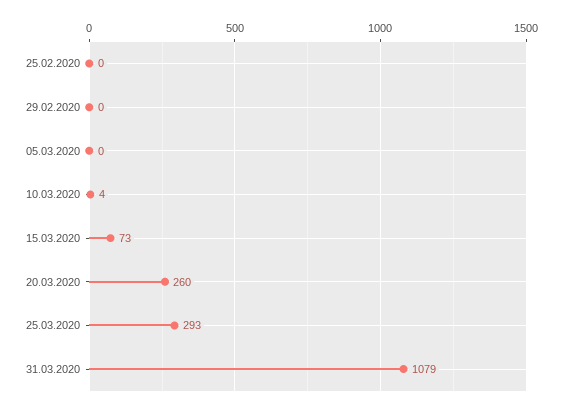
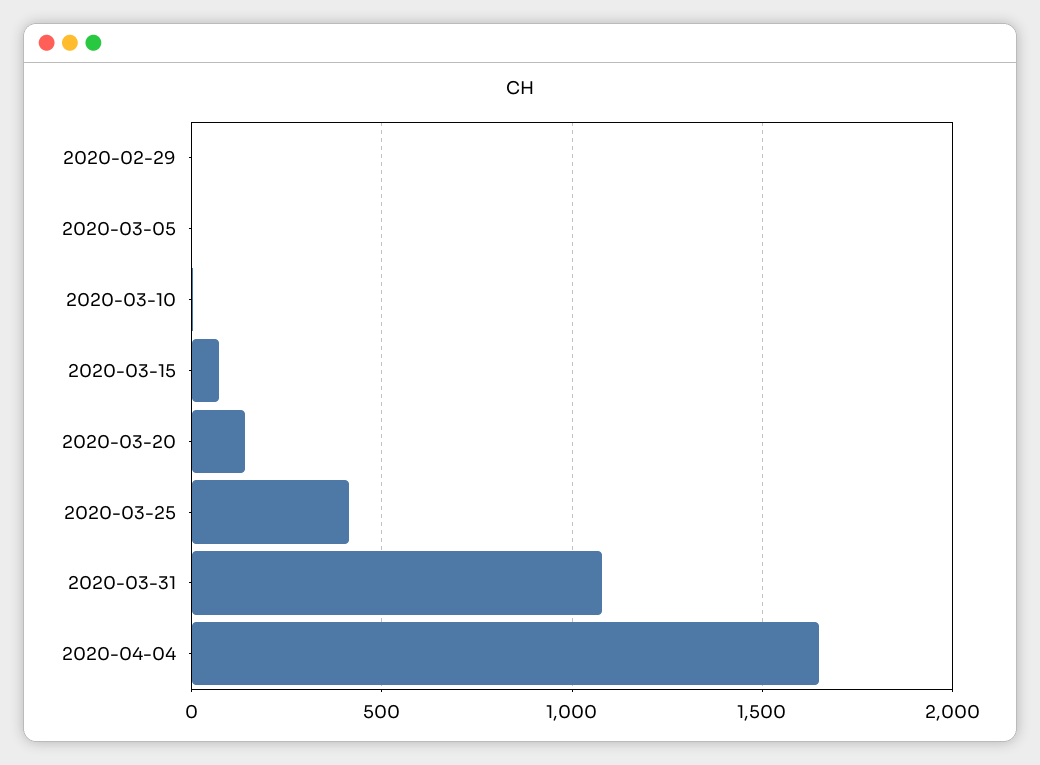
25.02.2020: 0 -> none
20.03.2020: 260 -> 150
25.03.2020: 293 -> 400
2020-04-04: none -> 1650

